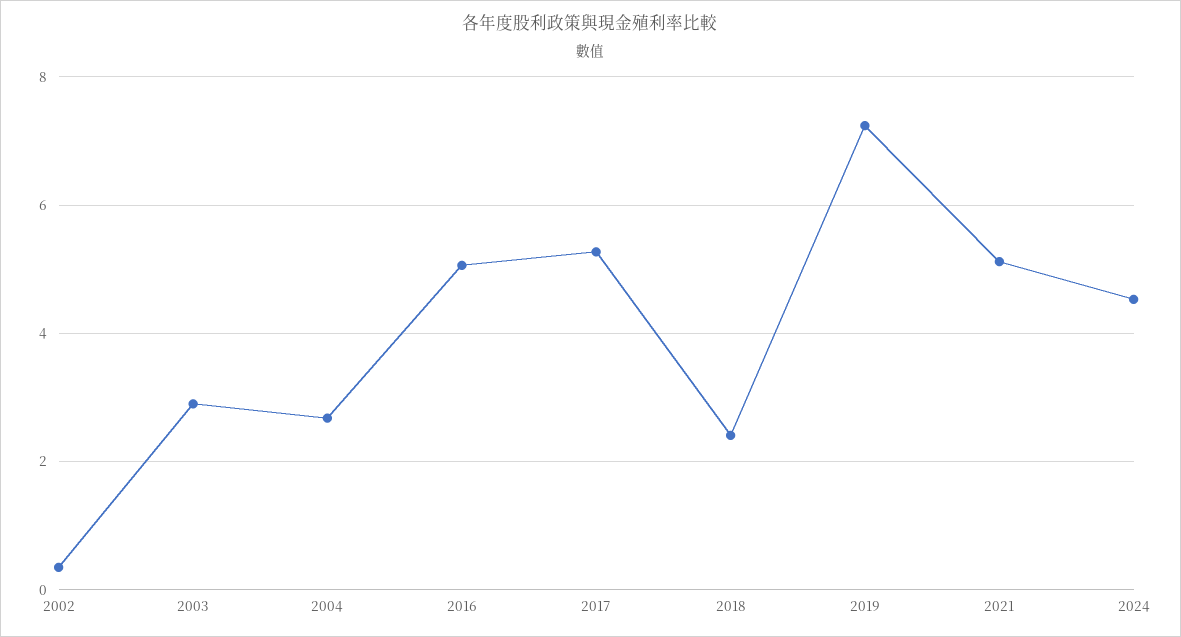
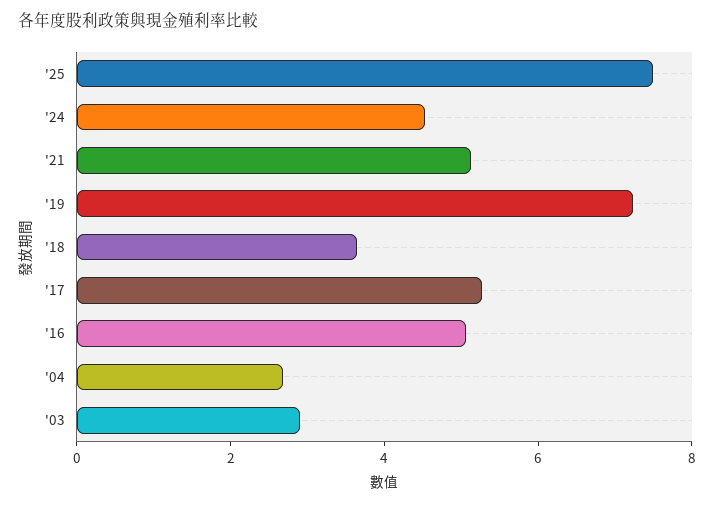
2002: 0.4 -> none
2018: 2.4 -> 3.5
'25: none -> 7.5

